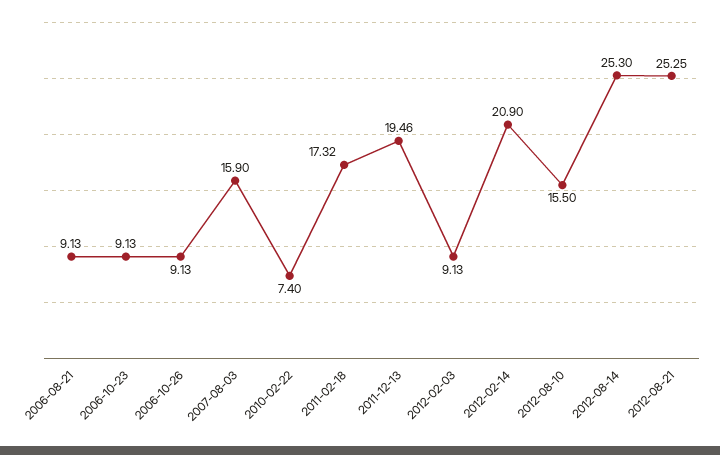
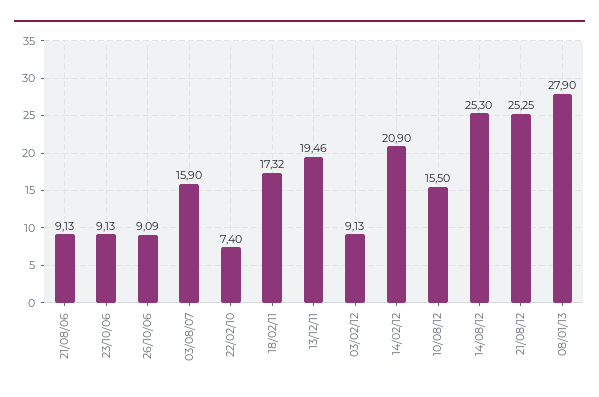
2006-10-26: 9.13 -> 9.09
08/01/13: none -> 27.9

